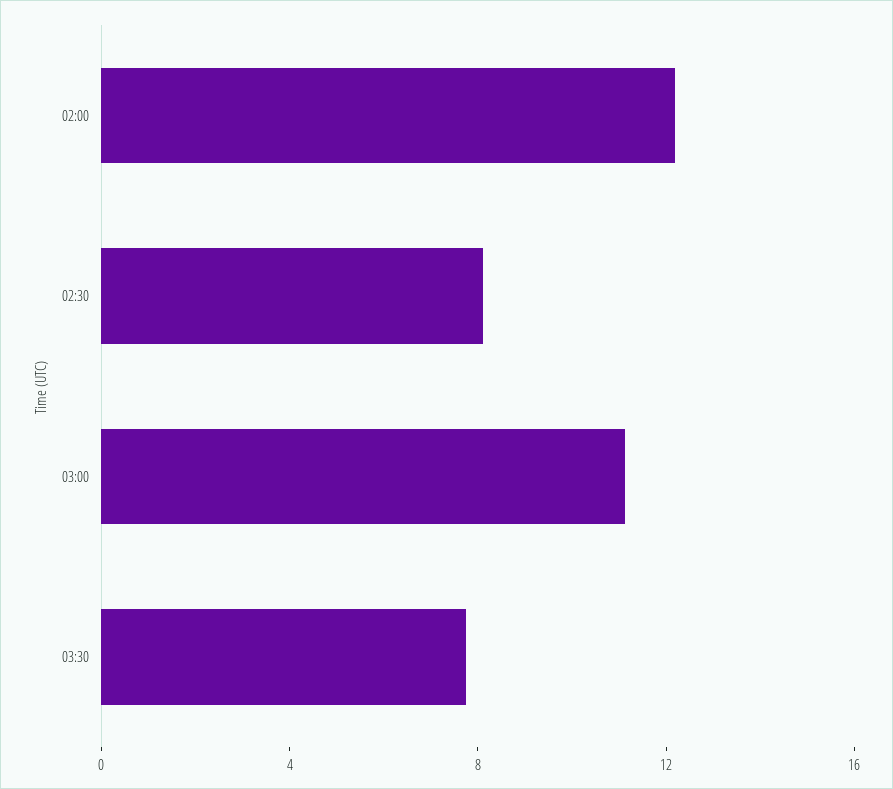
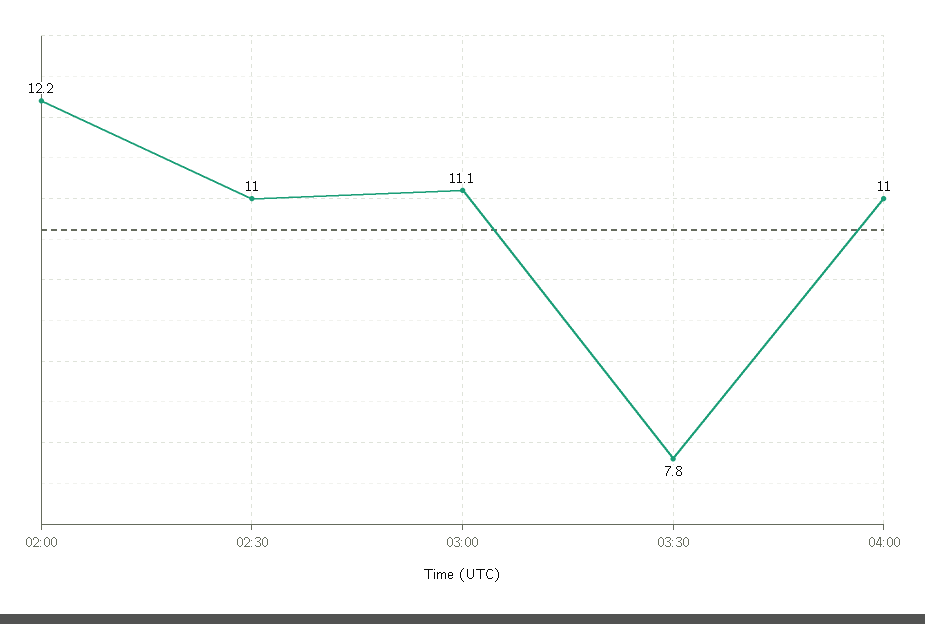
02:30: 8 -> 11
04:00: none -> 11

